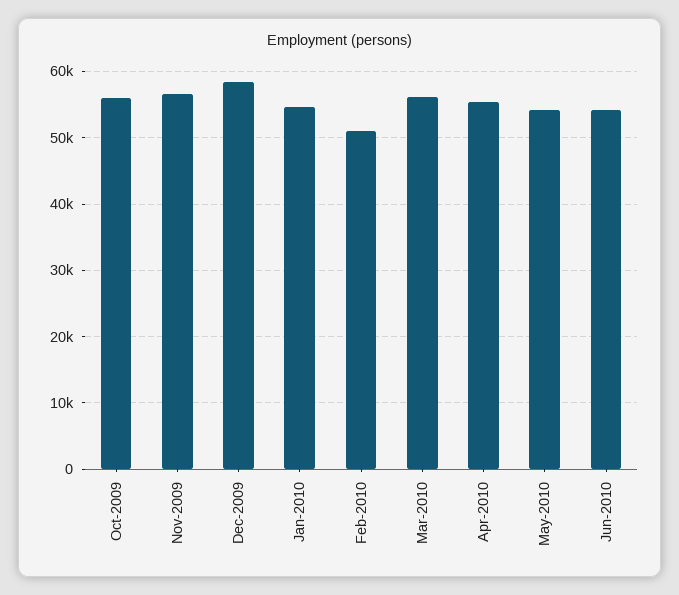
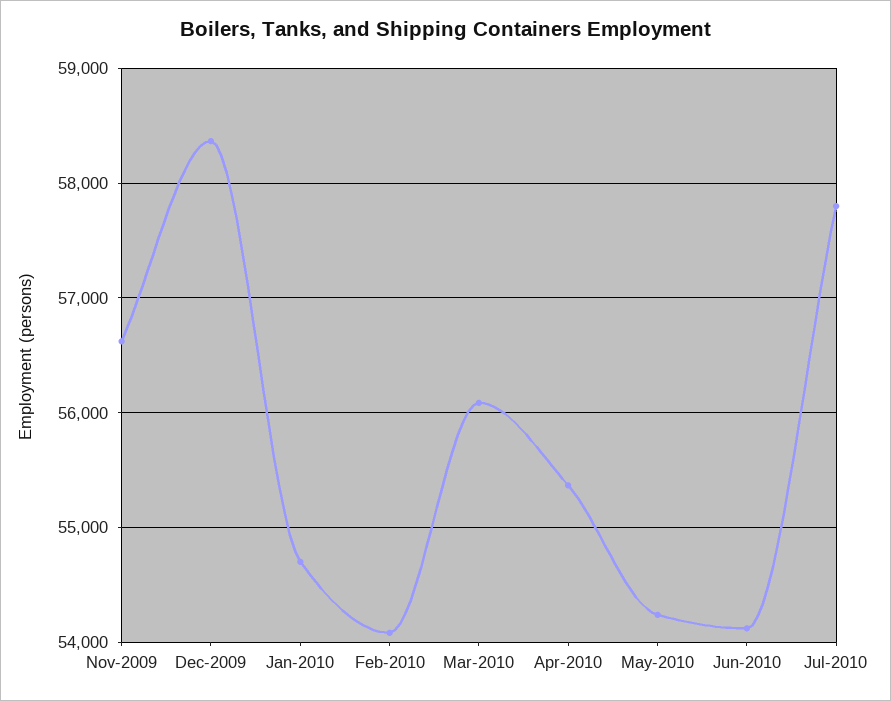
Oct-2009: 56000 -> none
Feb-2010: 51000 -> 54100
Jul-2010: none -> 57800

